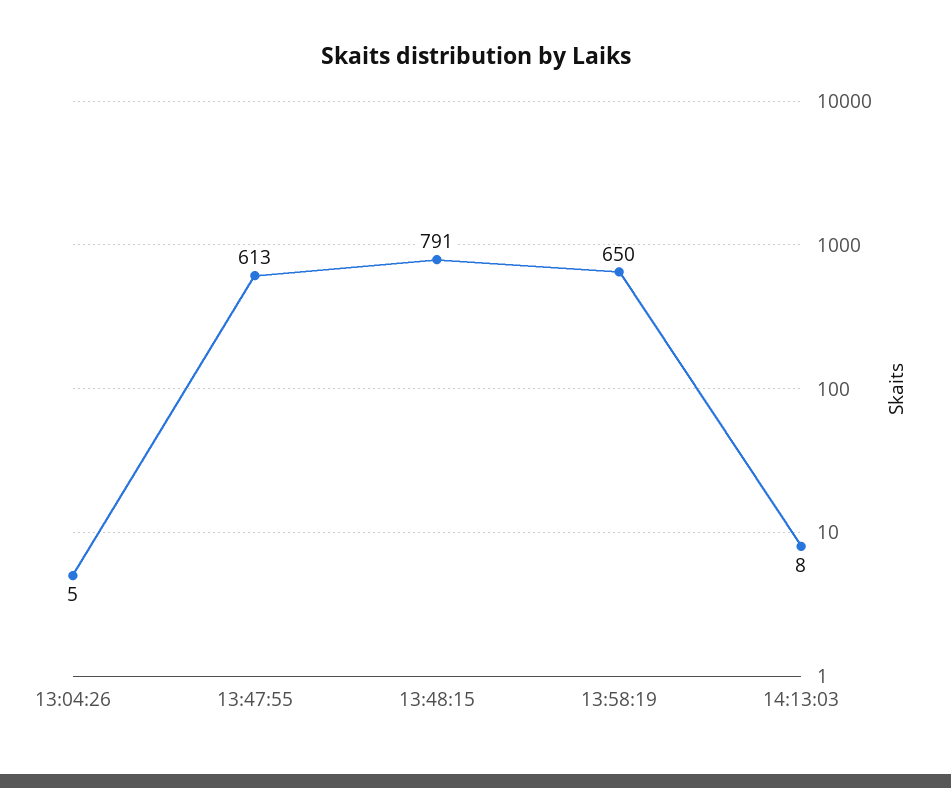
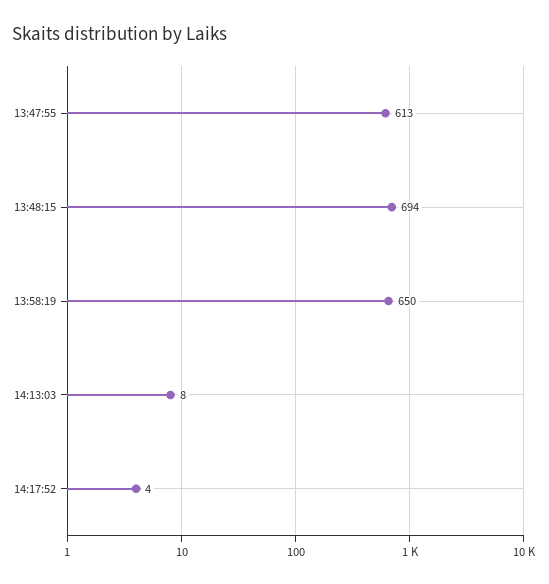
13:04:26: 5 -> none
13:48:15: 791 -> 694
14:17:52: none -> 4

